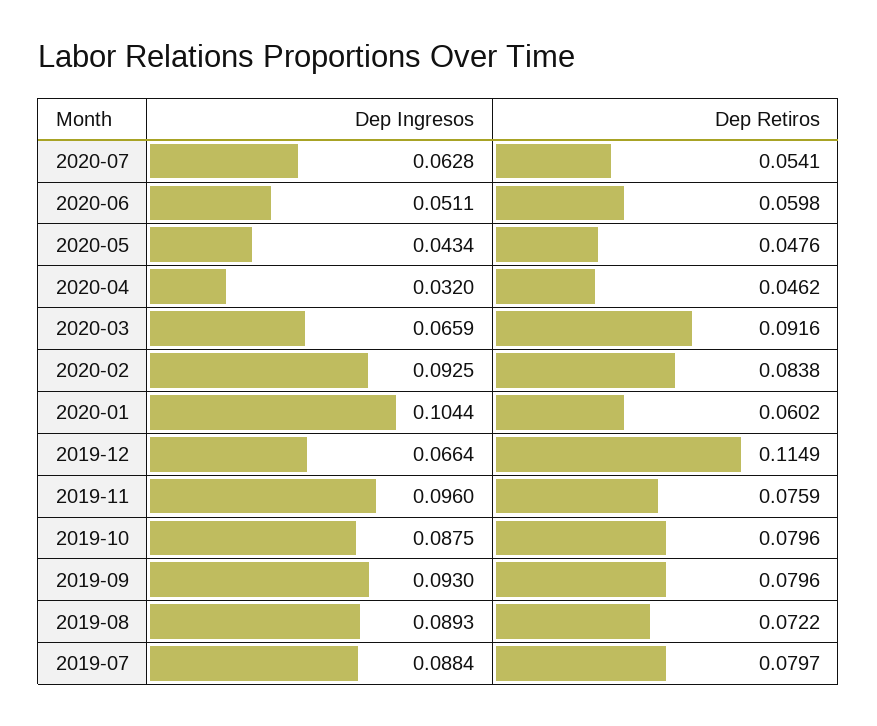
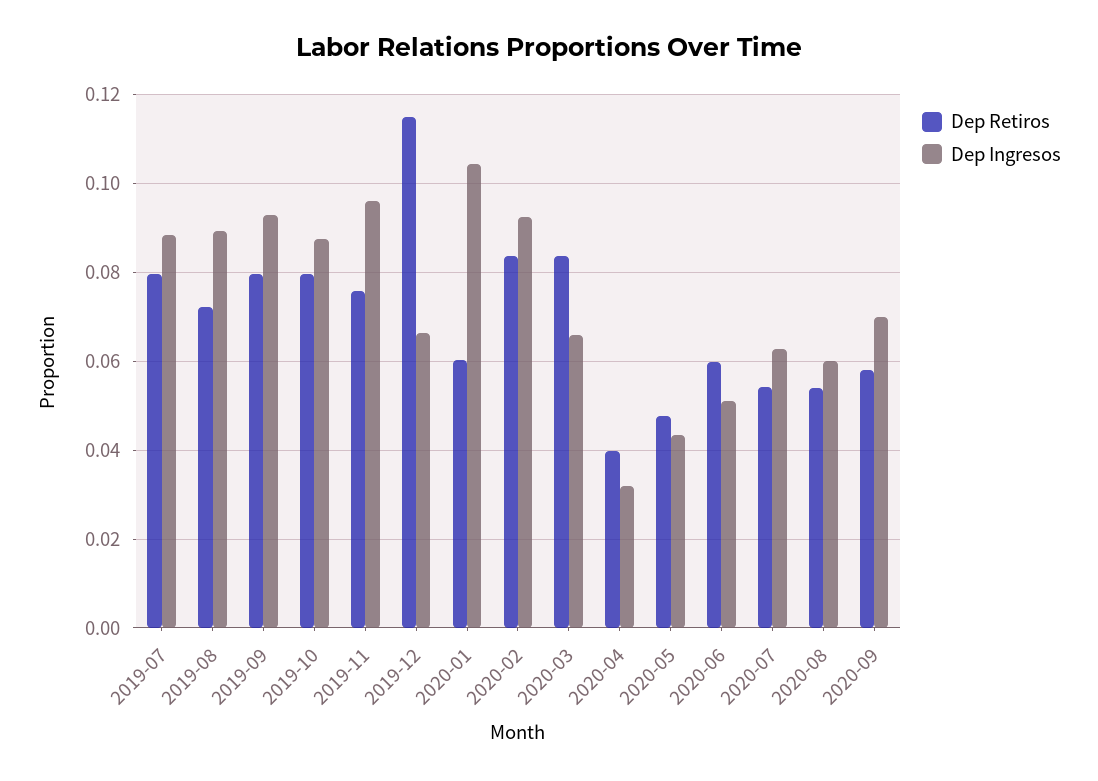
Dep Retiros, 2020-04: 0.0462 -> 0.04
Dep Retiros, 2020-03: 0.0916 -> 0.084
Dep Retiros, 2020-08: none -> 0.054
Dep Ingresos, 2020-08: none -> 0.06
Dep Retiros, 2020-09: none -> 0.058
Dep Ingresos, 2020-09: none -> 0.07

